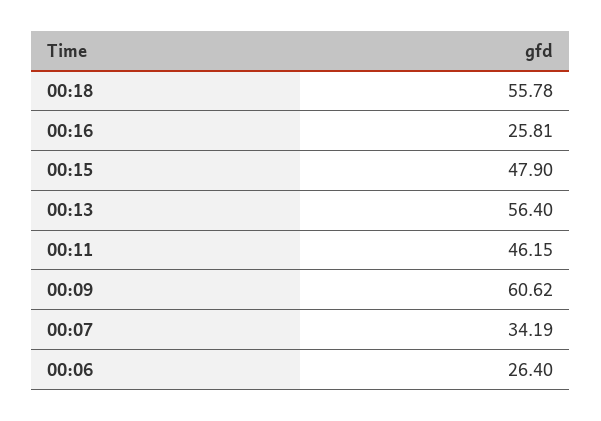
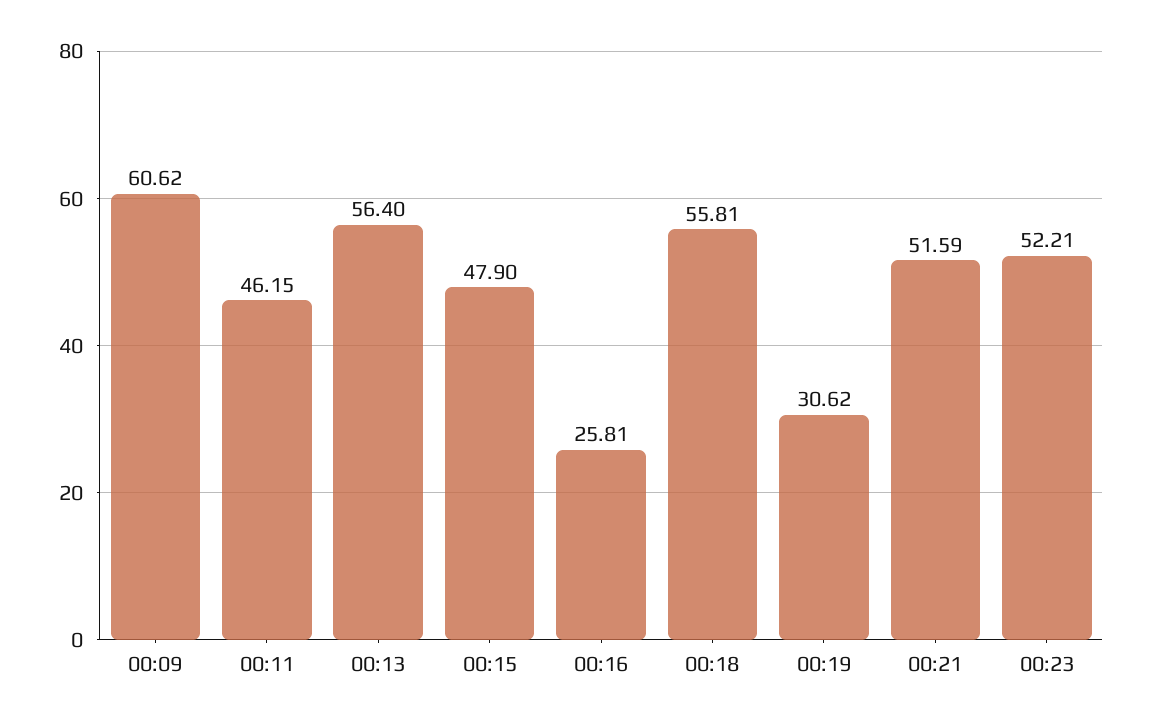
00:18: 55.78 -> 55.81
00:07: 34.19 -> none
00:06: 26.4 -> none
00:19: none -> 30.62
00:21: none -> 51.59
00:23: none -> 52.21

